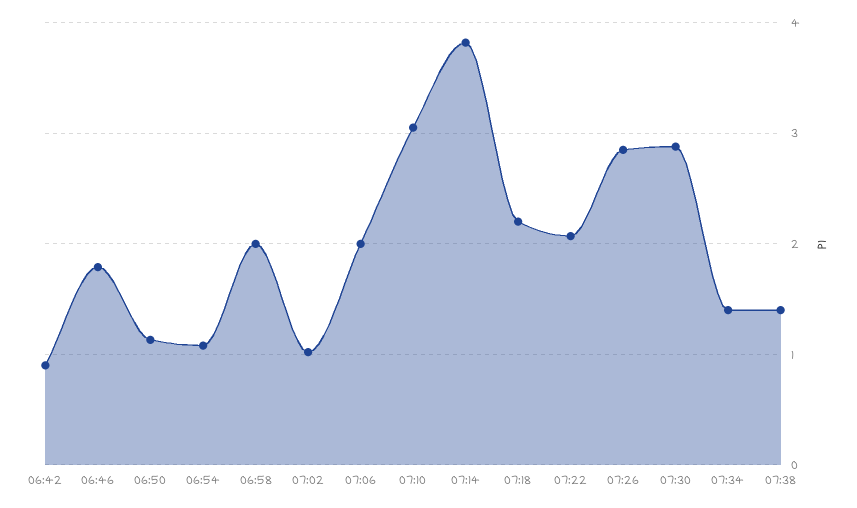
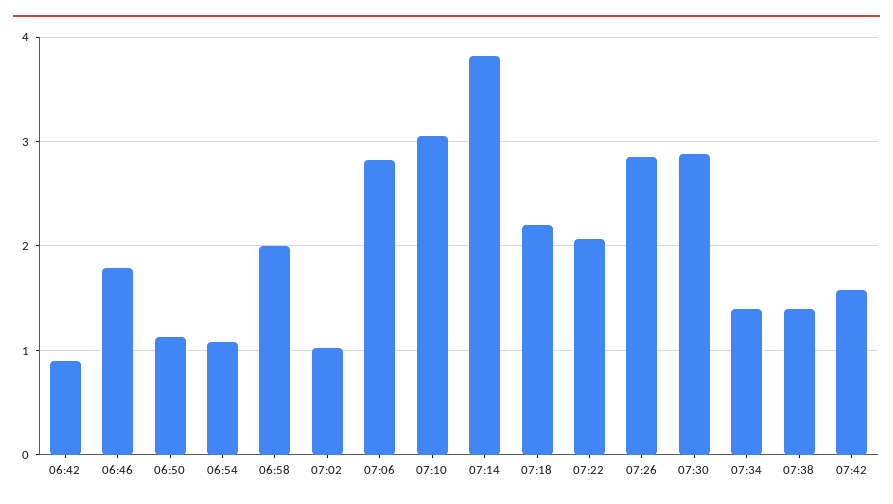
07:06: 2 -> 2.8
07:42: none -> 1.6

